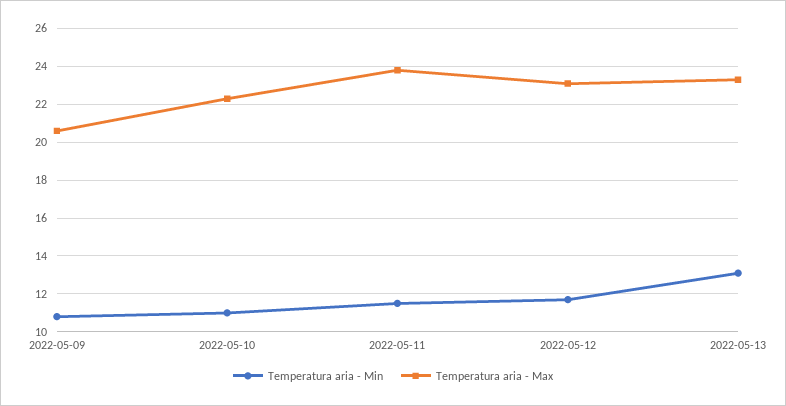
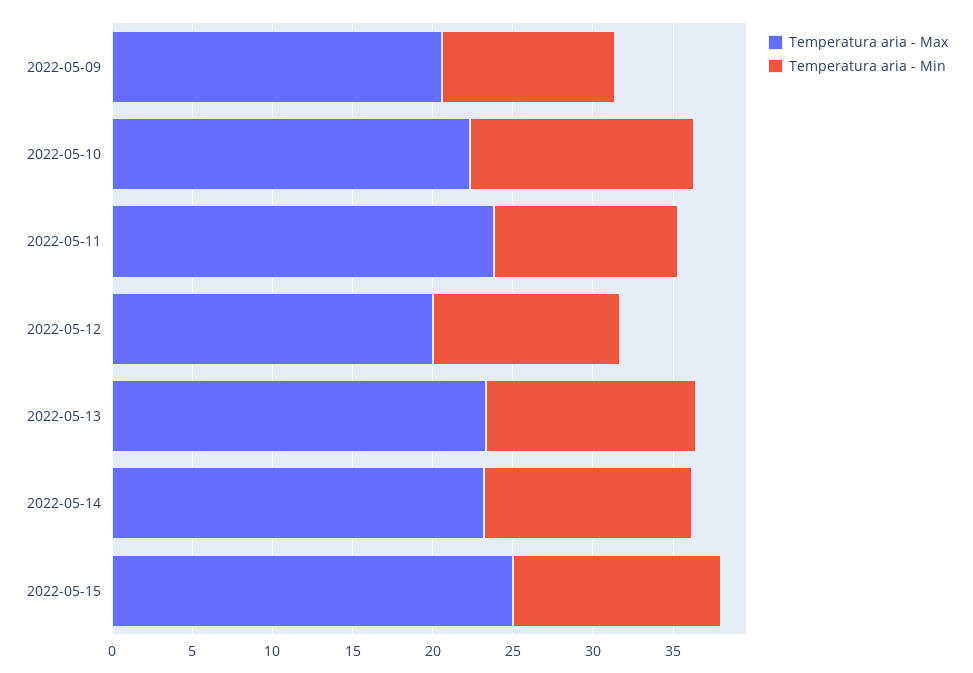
Temperatura aria - Min, 2022-05-10: 11 -> 14
Temperatura aria - Max, 2022-05-12: 23 -> 20
Temperatura aria - Max, 2022-05-14: none -> 23
Temperatura aria - Min, 2022-05-14: none -> 13
Temperatura aria - Max, 2022-05-15: none -> 25
Temperatura aria - Min, 2022-05-15: none -> 13

